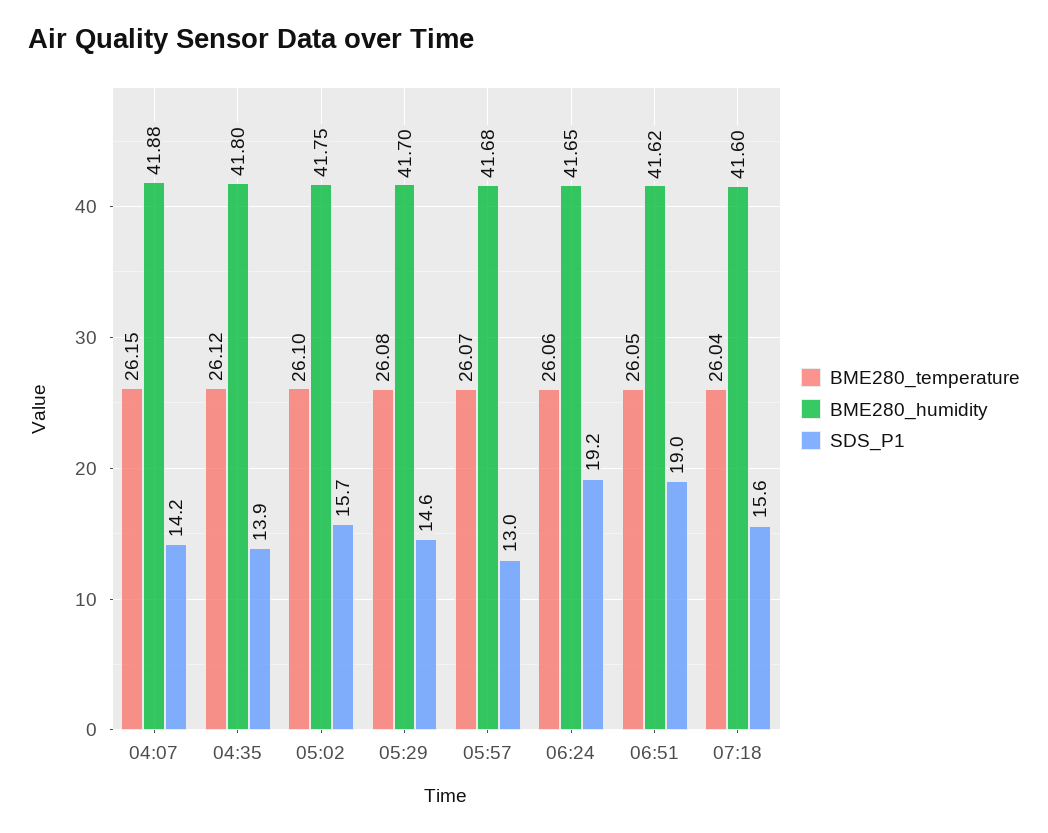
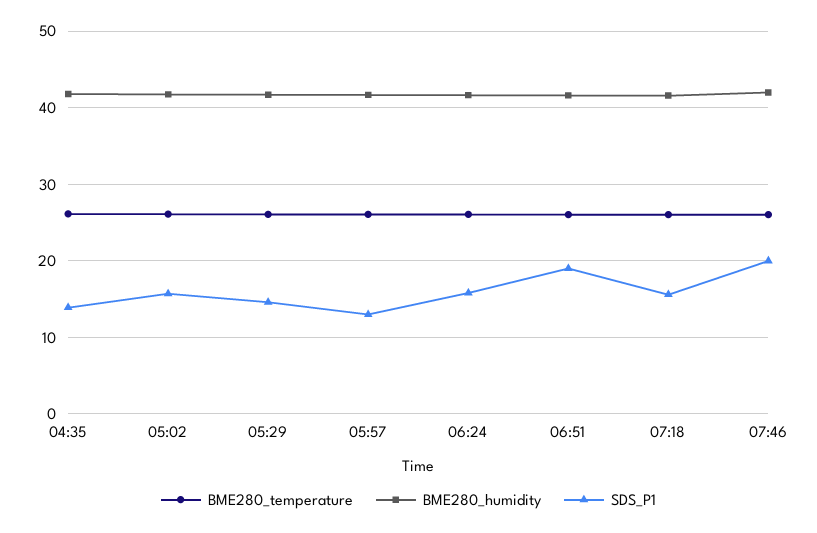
BME280_temperature, 04:07: 26.15 -> none
BME280_humidity, 04:07: 41.88 -> none
SDS_P1, 04:07: 14.2 -> none
SDS_P1, 06:24: 19.2 -> 16
BME280_temperature, 07:46: none -> 26
BME280_humidity, 07:46: none -> 42
SDS_P1, 07:46: none -> 20

